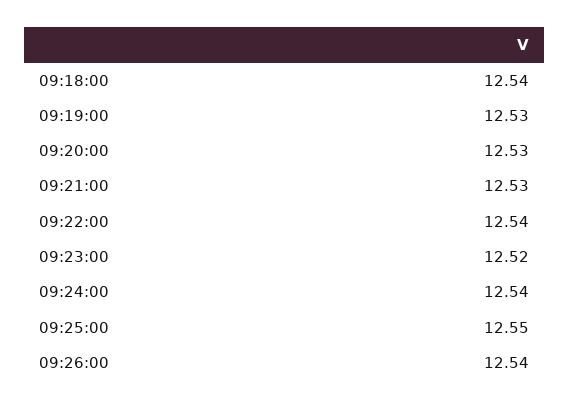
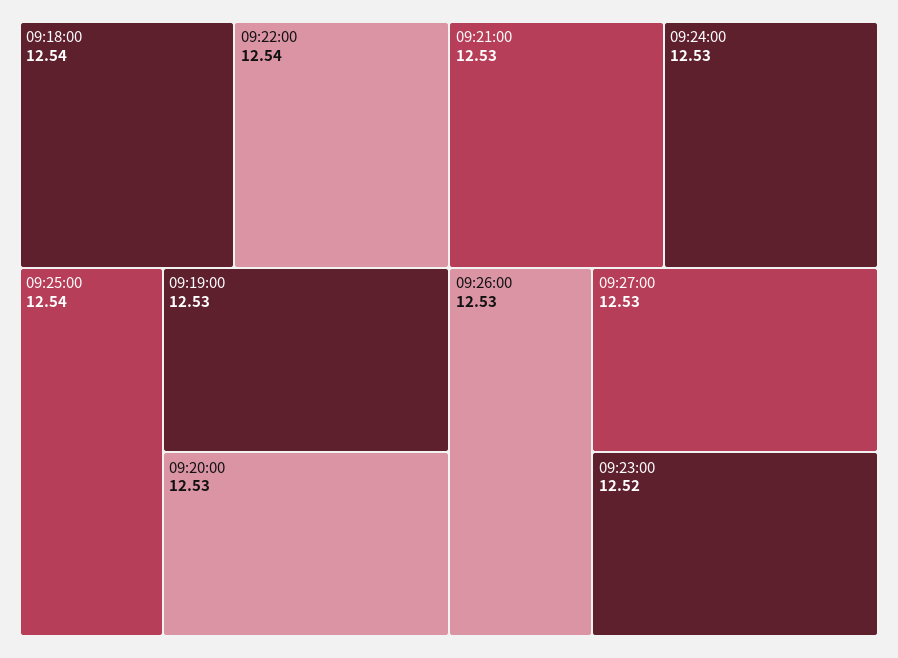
09:24:00: 12.54 -> 12.53
09:25:00: 12.55 -> 12.54
09:26:00: 12.54 -> 12.53
09:27:00: none -> 12.53

